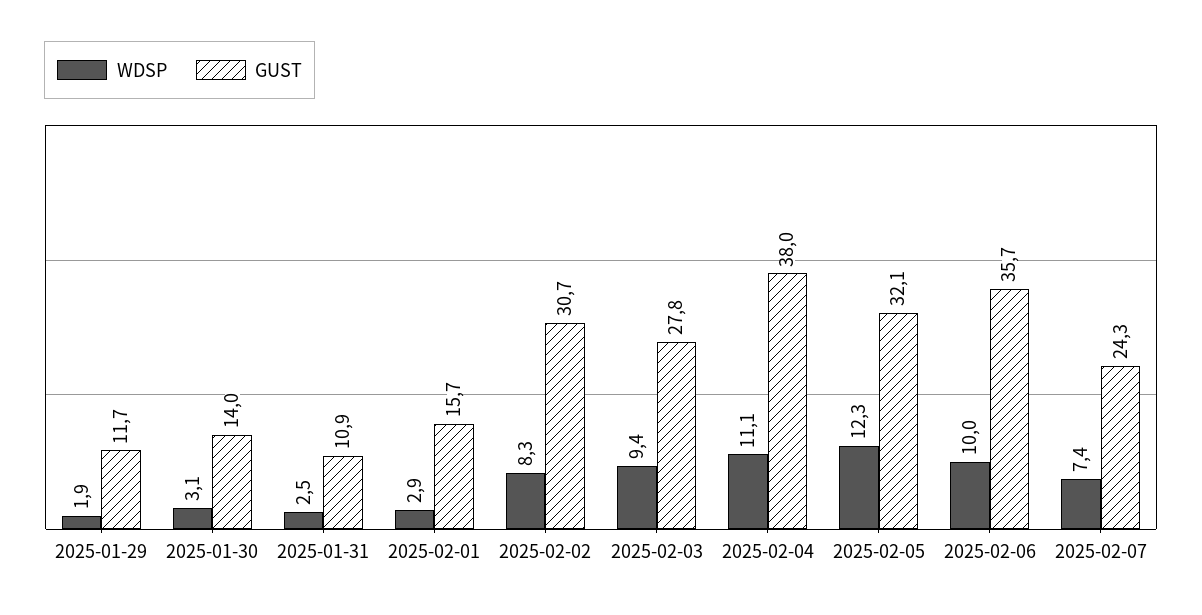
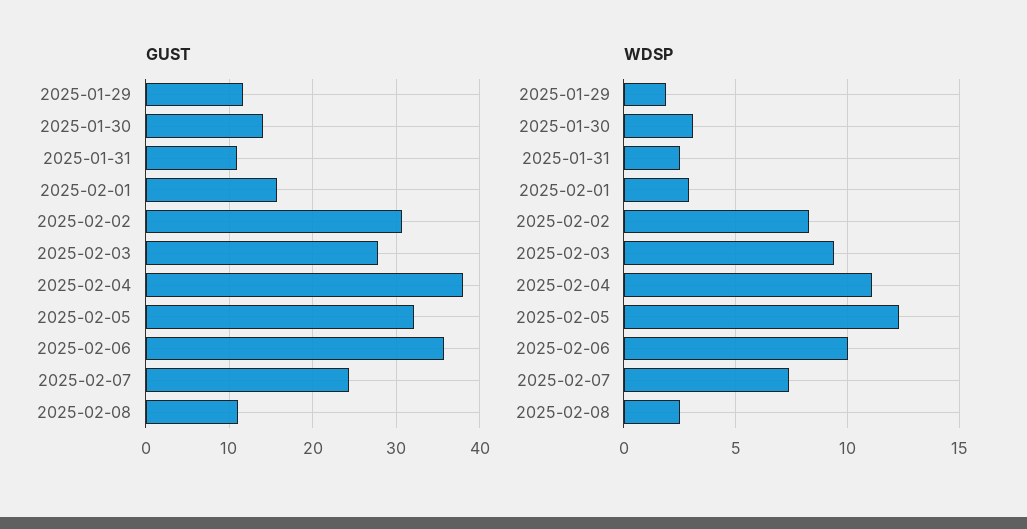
GUST, 2025-02-08: none -> 11
WDSP, 2025-02-08: none -> 2.5

